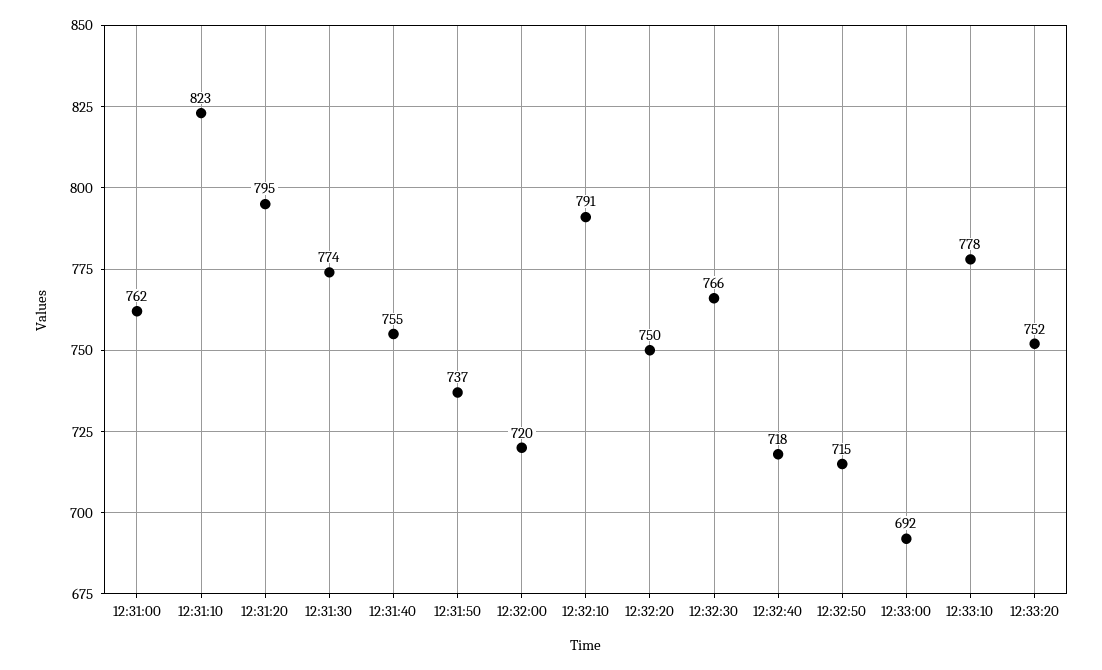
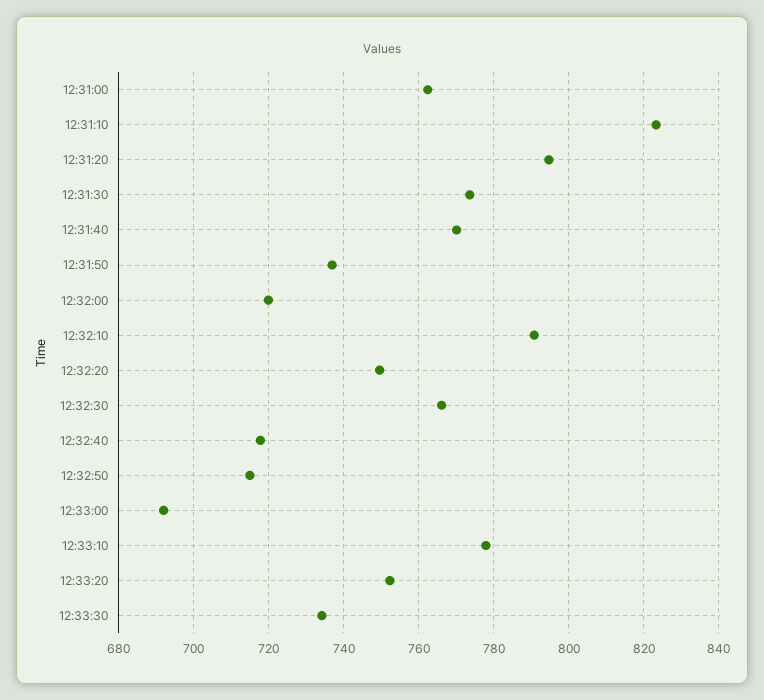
12:31:40: 755 -> 770
12:33:30: none -> 734

